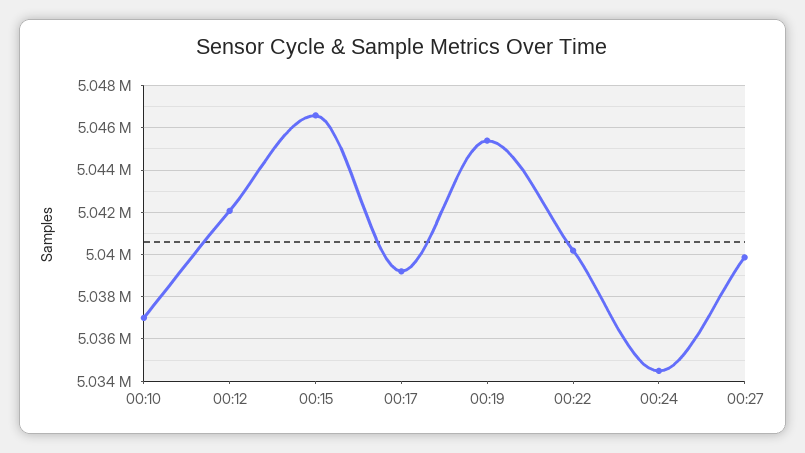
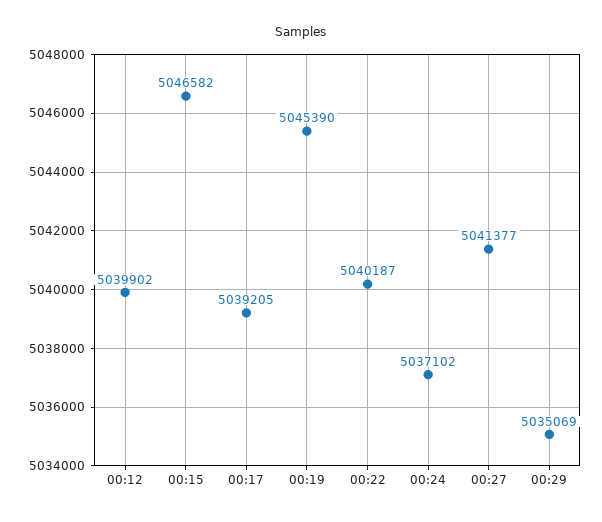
00:10: 5037000 -> none
00:12: 5042000 -> 5039902
00:24: 5034500 -> 5037102
00:27: 5040000 -> 5041377
00:29: none -> 5035069

